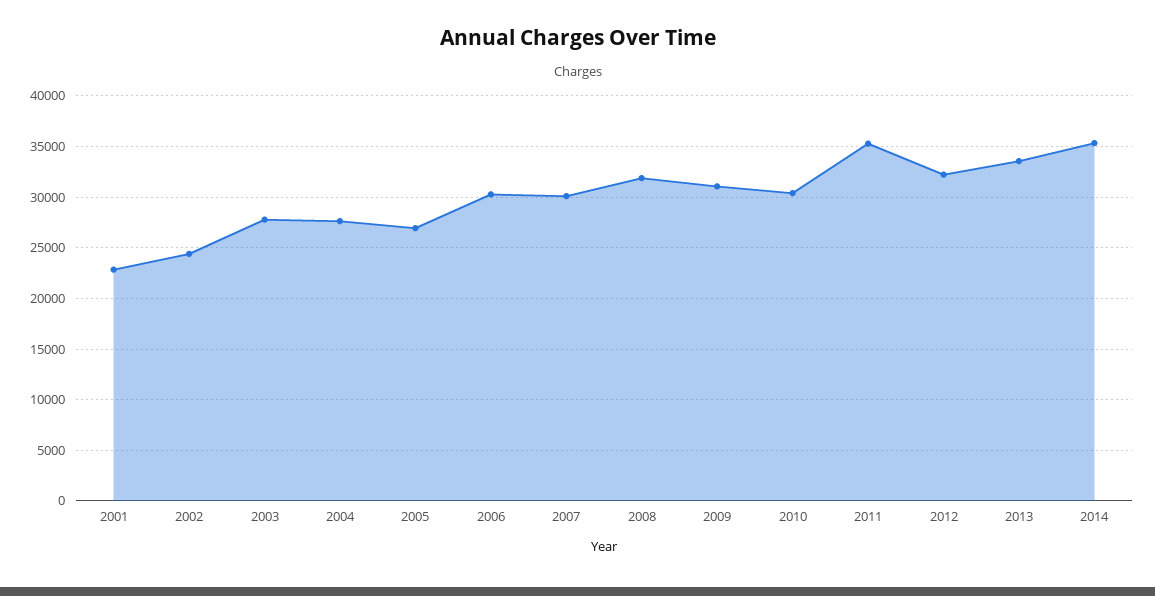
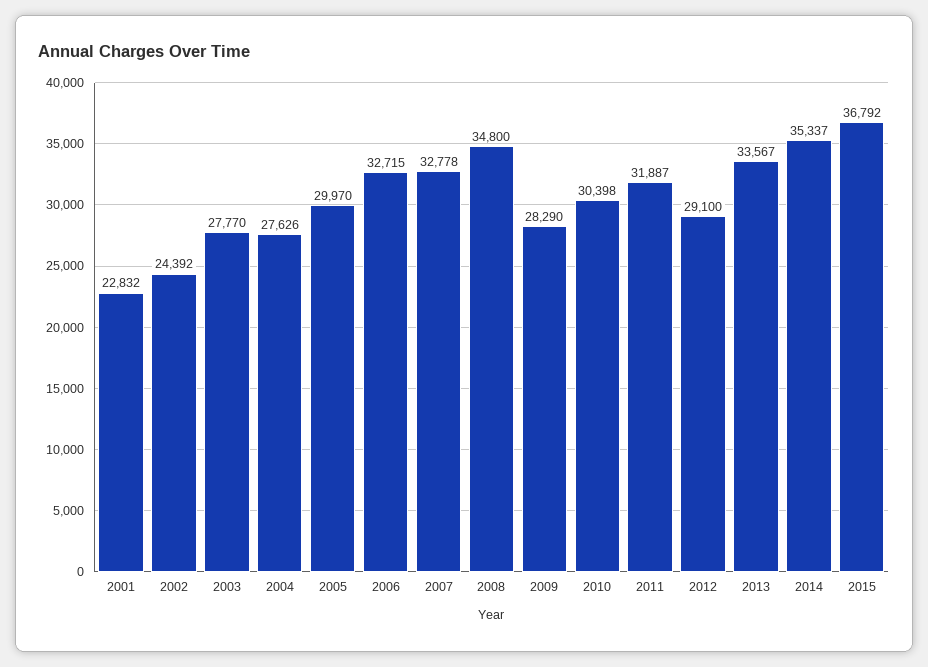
2005: 27000 -> 29970
2006: 30000 -> 32715
2007: 30000 -> 32778
2008: 32000 -> 34800
2009: 31000 -> 28290
2011: 35000 -> 31887
2012: 32000 -> 29100
2015: none -> 36792

